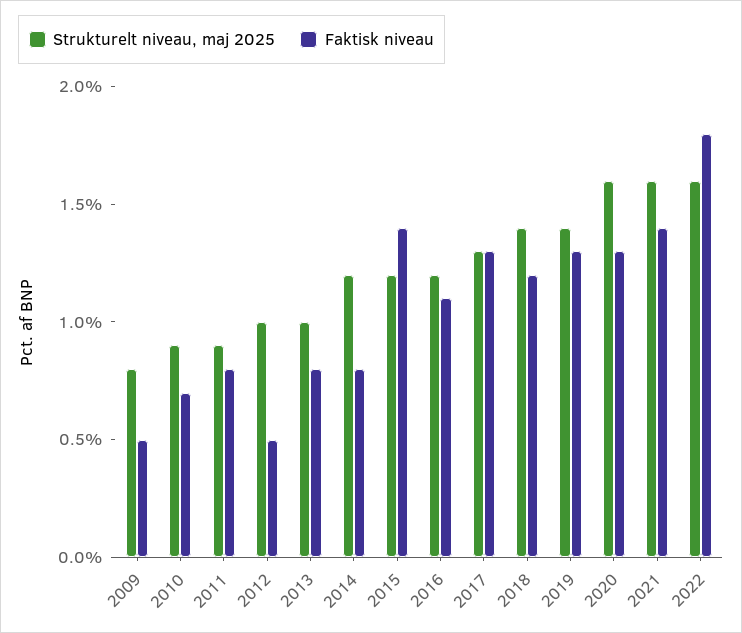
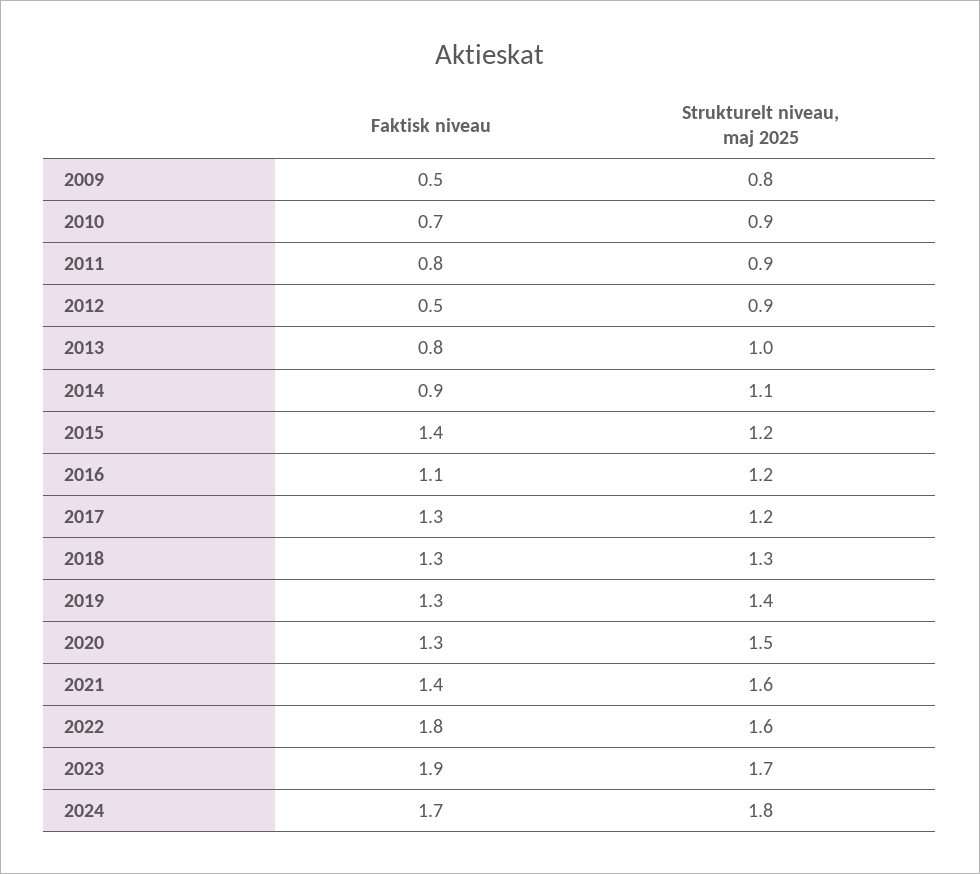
Strukturelt niveau, maj 2025, 2012: 1 -> 0.9
Strukturelt niveau, maj 2025, 2014: 1.2 -> 1.1
Faktisk niveau, 2014: 0.8 -> 0.9
Strukturelt niveau, maj 2025, 2017: 1.3 -> 1.2
Strukturelt niveau, maj 2025, 2018: 1.4 -> 1.3
Faktisk niveau, 2018: 1.2 -> 1.3
Strukturelt niveau, maj 2025, 2020: 1.6 -> 1.5
Faktisk niveau, 2023: none -> 1.9
Strukturelt niveau, maj 2025, 2023: none -> 1.7
Faktisk niveau, 2024: none -> 1.7
Strukturelt niveau, maj 2025, 2024: none -> 1.8

